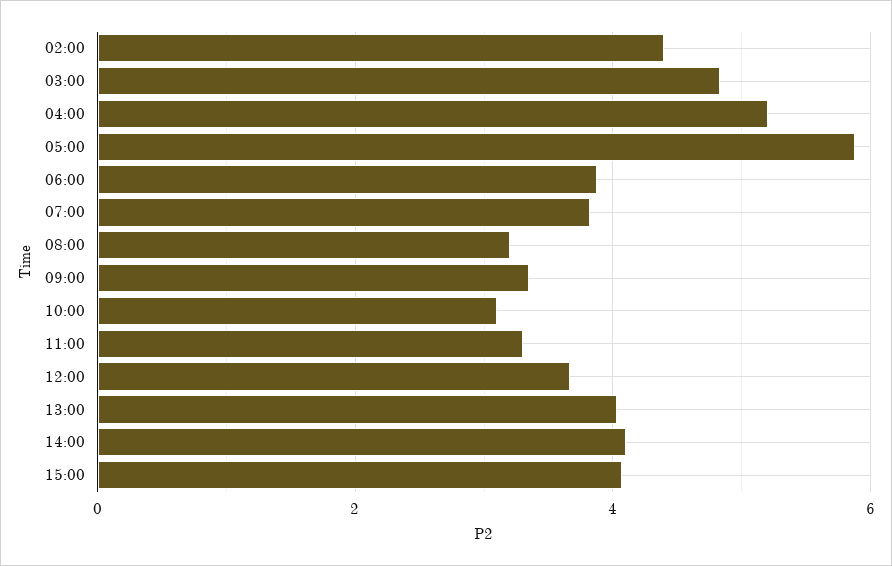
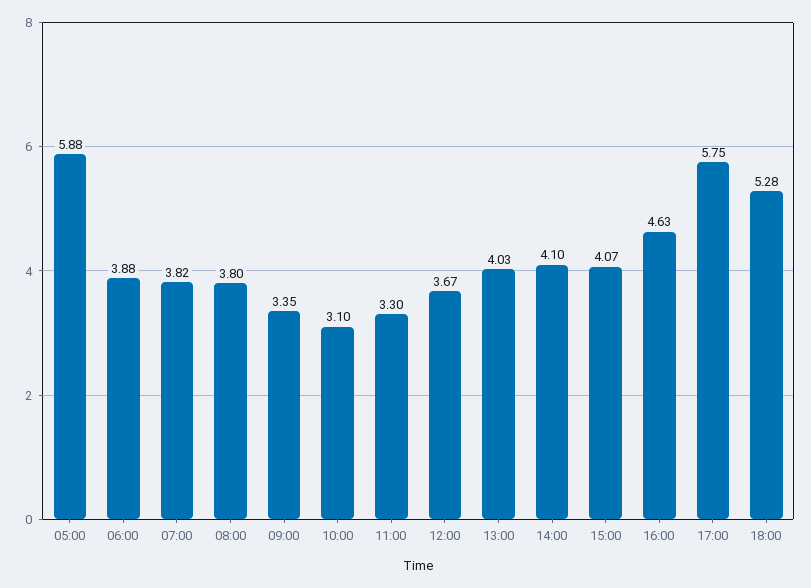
02:00: 4.4 -> none
03:00: 4.8 -> none
04:00: 5.2 -> none
08:00: 3.2 -> 3.8
16:00: none -> 4.63
17:00: none -> 5.75
18:00: none -> 5.28

